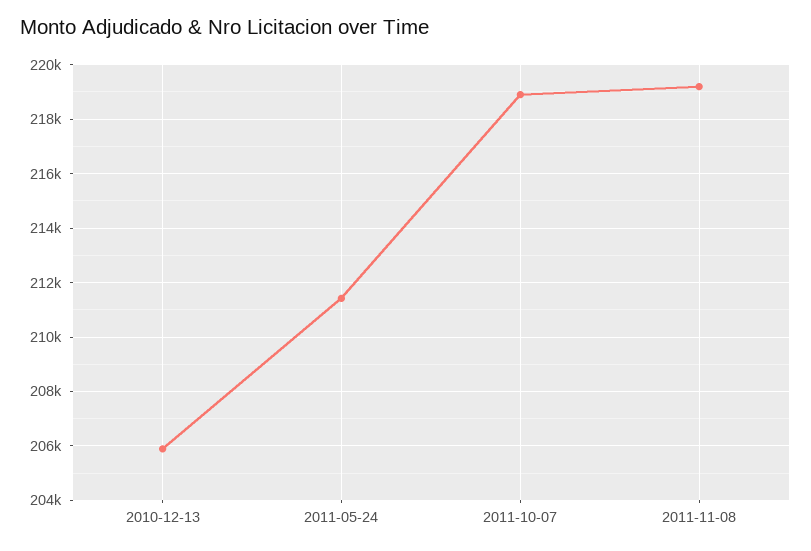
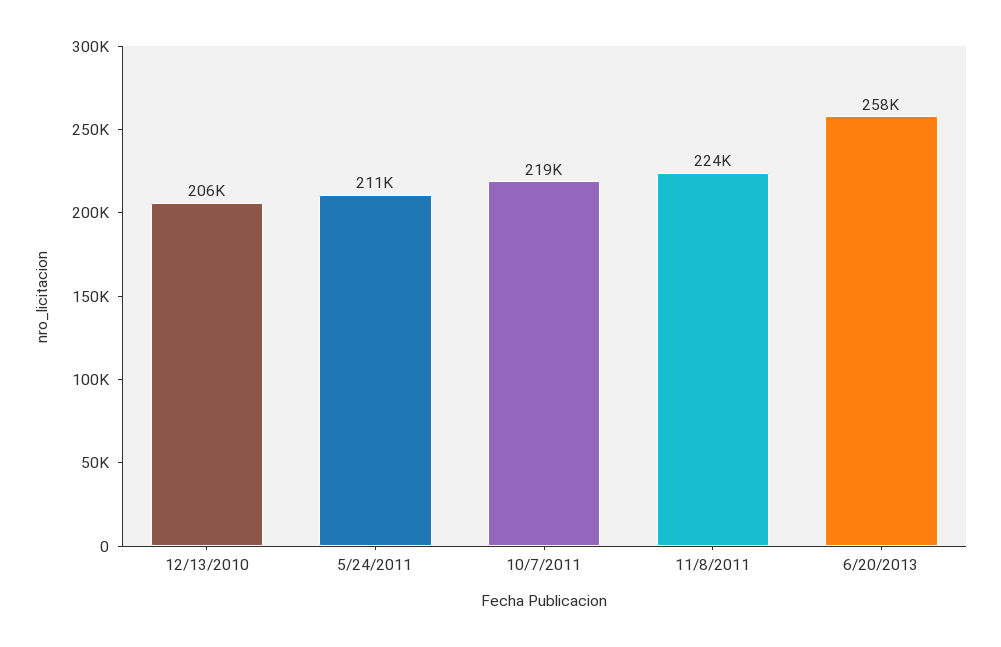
2011-11-08: 219250 -> 224000
6/20/2013: none -> 258000

